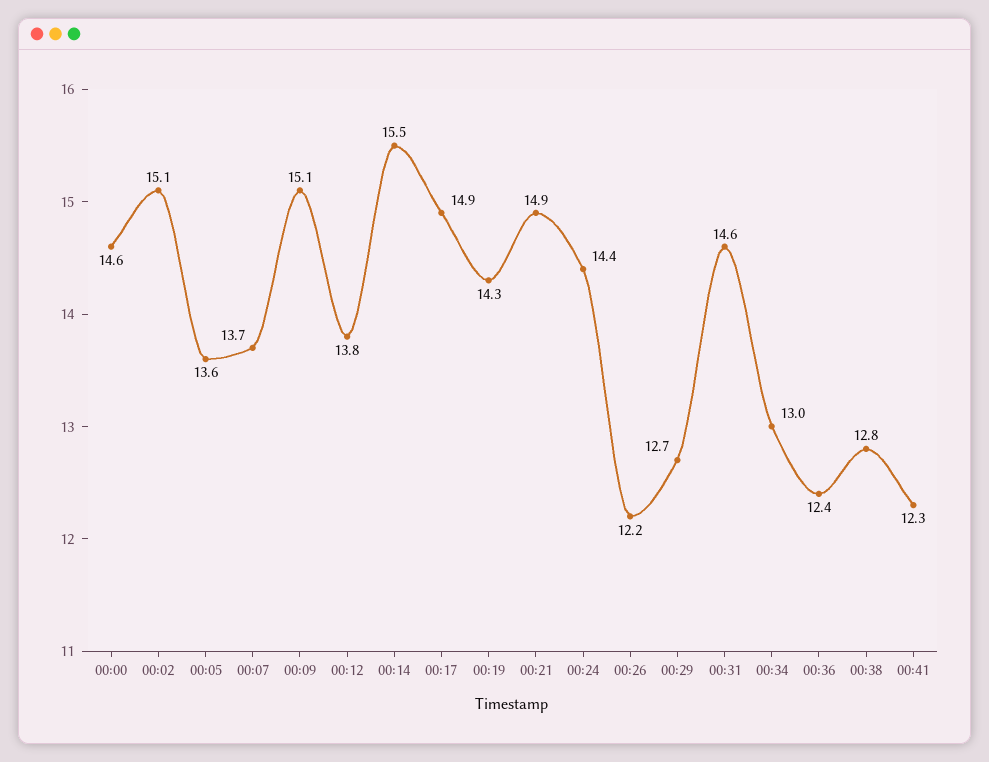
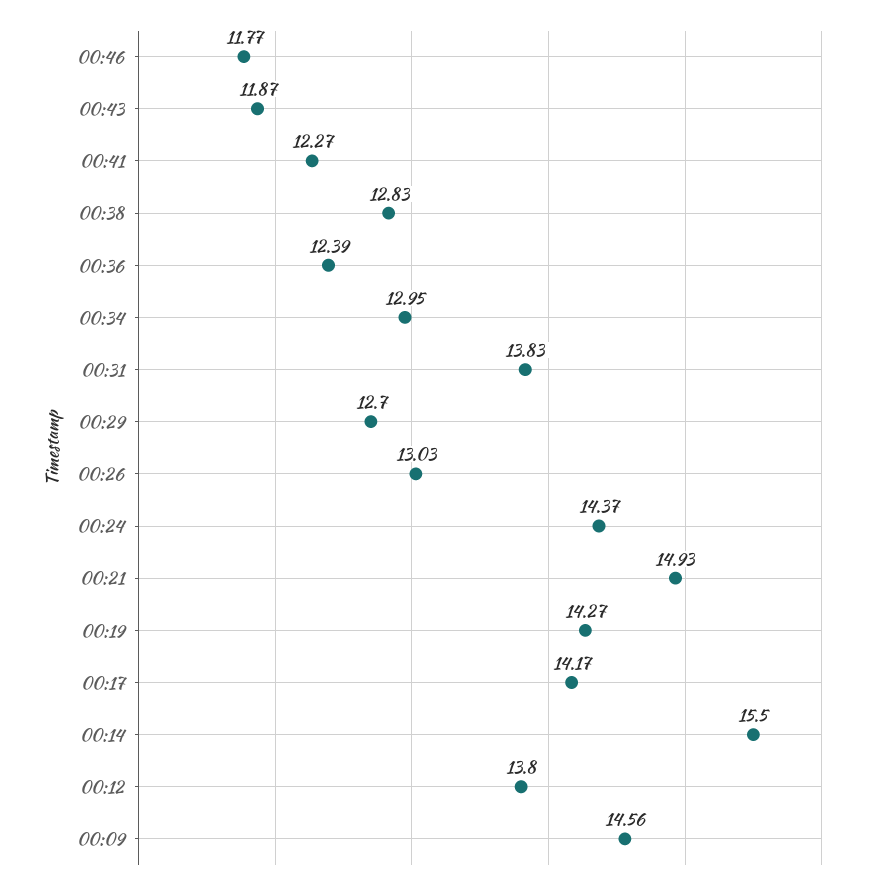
00:00: 14.6 -> none
00:02: 15.1 -> none
00:05: 13.6 -> none
00:07: 13.7 -> none
00:09: 15.1 -> 14.56
00:17: 14.9 -> 14.17
00:26: 12.2 -> 13.03
00:31: 14.6 -> 13.83
00:46: none -> 11.77
00:43: none -> 11.87

